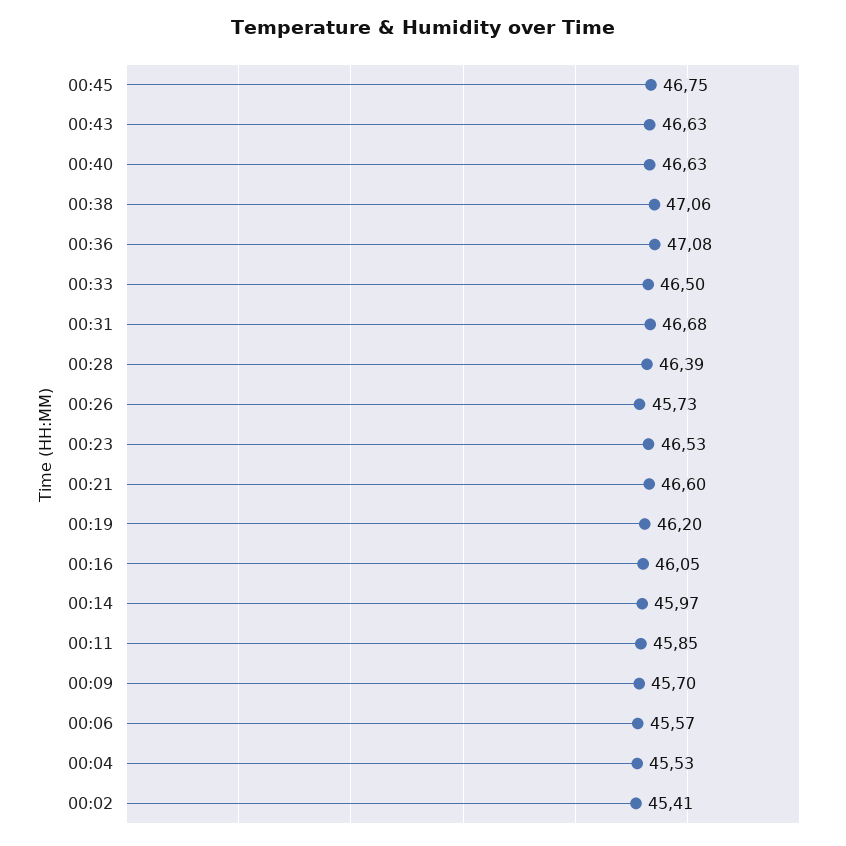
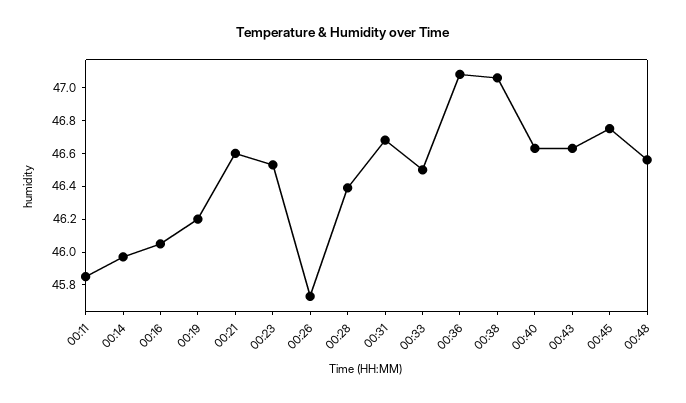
00:09: 45.7 -> none
00:06: 45.57 -> none
00:04: 45.53 -> none
00:02: 45.41 -> none
00:48: none -> 46.55

